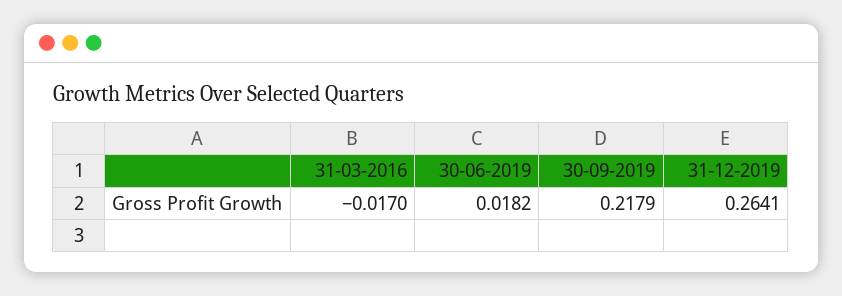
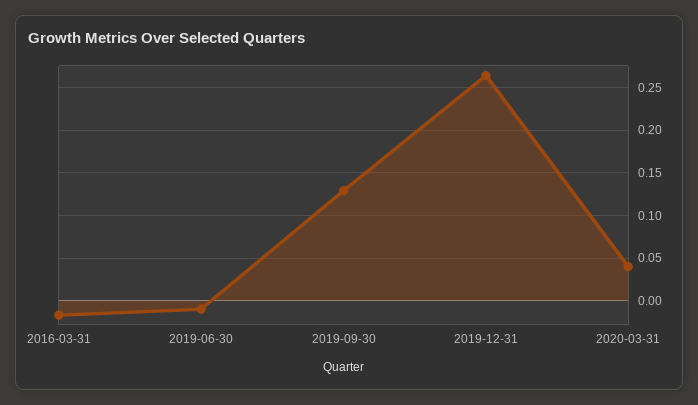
30-06-2019: 0.0182 -> -0.01
30-09-2019: 0.2179 -> 0.13
2020-03-31: none -> 0.04

